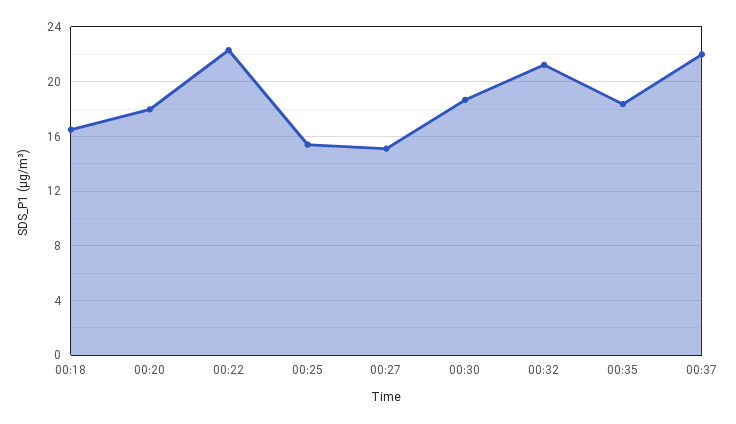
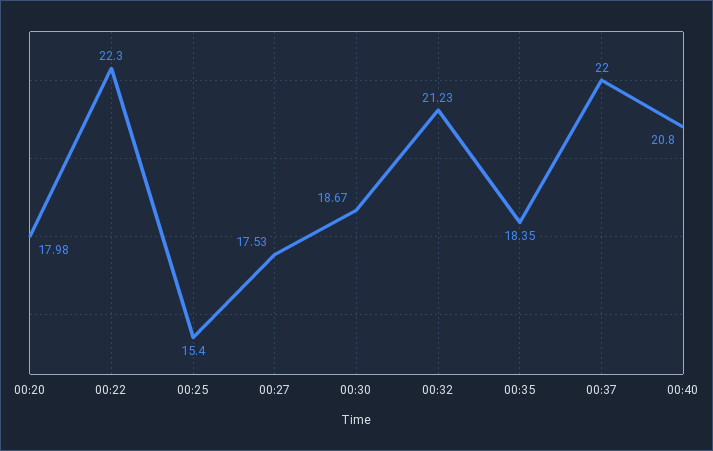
00:18: 16.5 -> none
00:27: 15 -> 17.53
00:40: none -> 20.8

